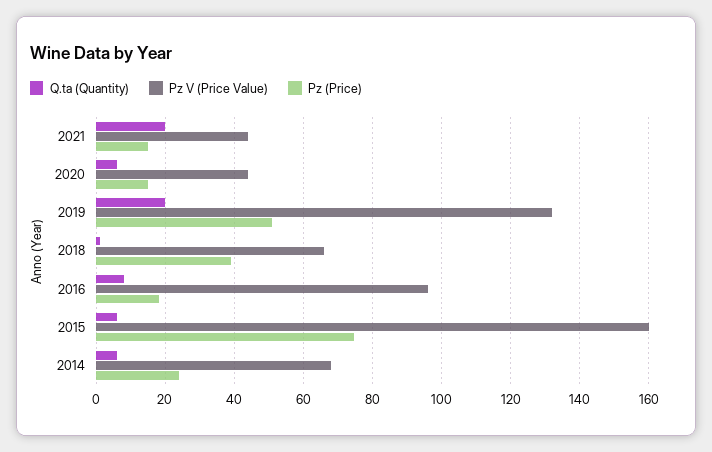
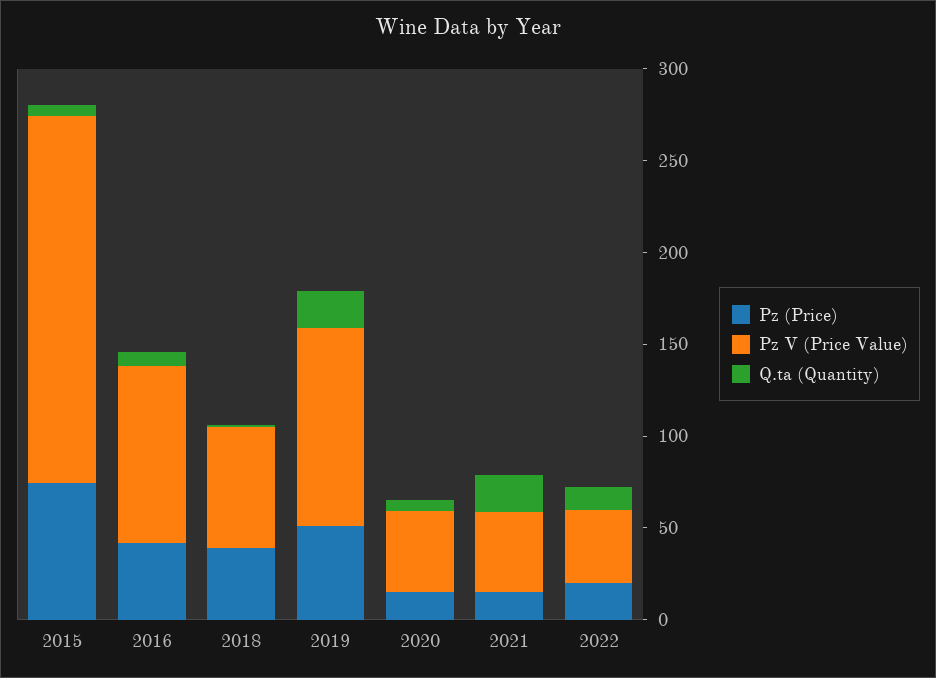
Pz V (Price Value), 2019: 132 -> 110
Pz (Price), 2016: 18 -> 40
Pz V (Price Value), 2015: 160 -> 200
Q.ta (Quantity), 2014: 6 -> none
Pz V (Price Value), 2014: 68 -> none
Pz (Price), 2014: 24 -> none
Pz (Price), 2022: none -> 20
Pz V (Price Value), 2022: none -> 40
Q.ta (Quantity), 2022: none -> 10

